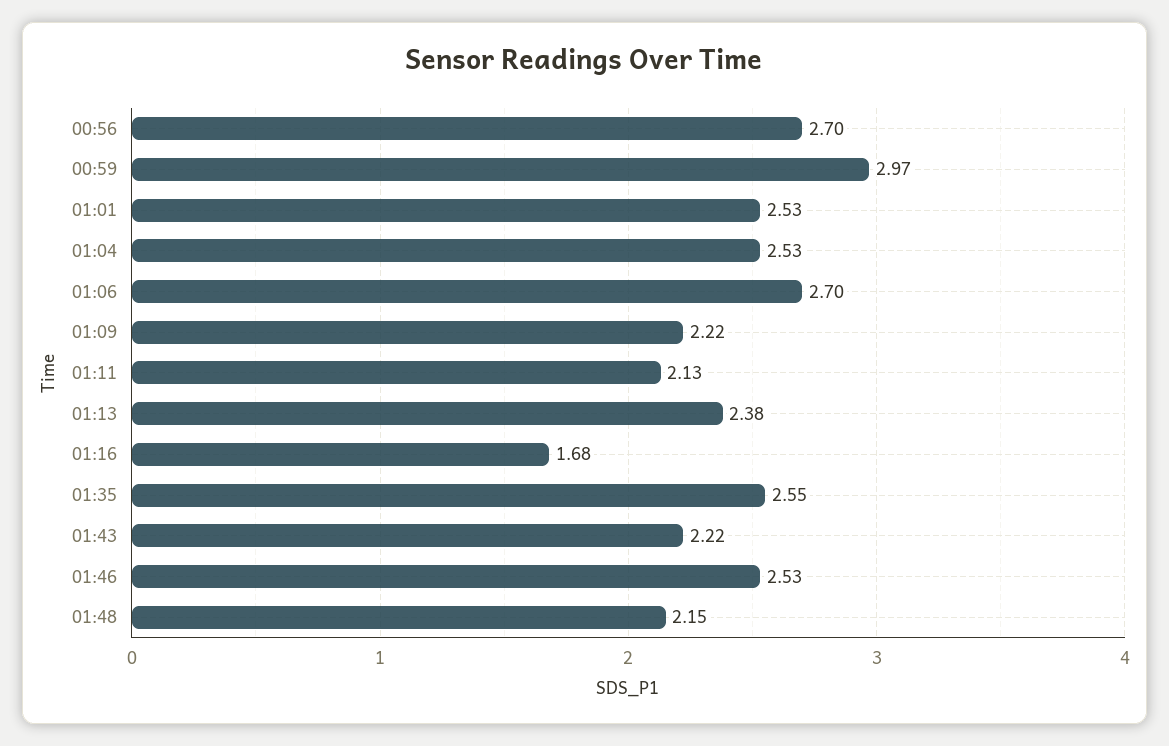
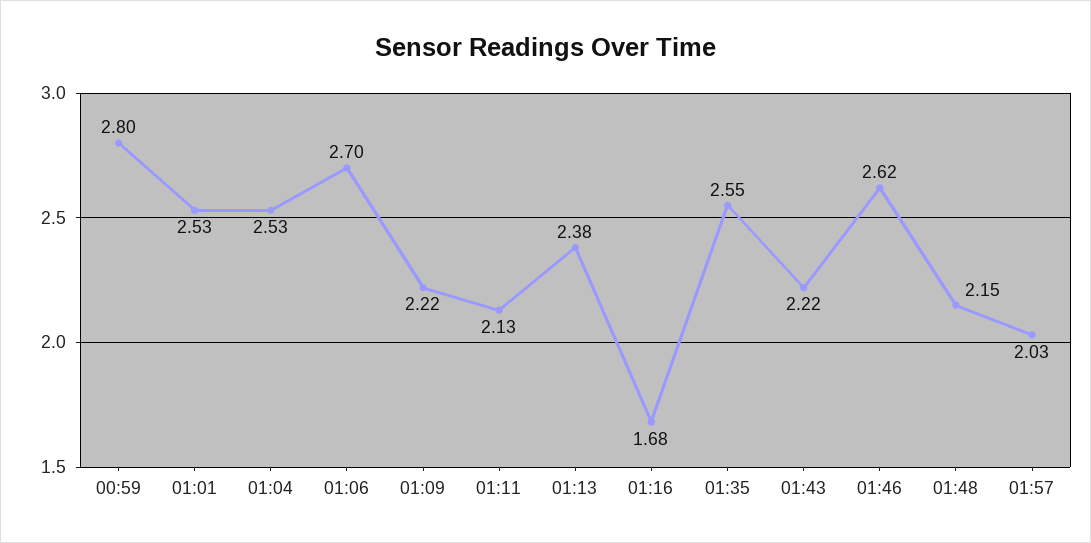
00:56: 2.7 -> none
00:59: 2.97 -> 2.8
01:46: 2.53 -> 2.62
01:57: none -> 2.03

